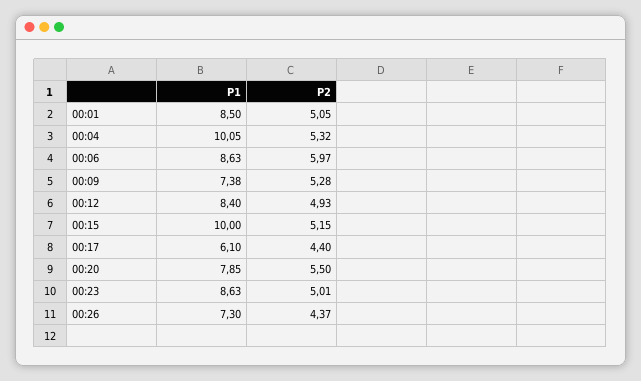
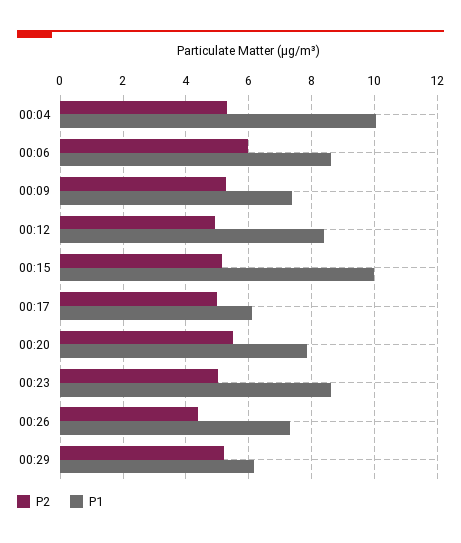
P1, 00:01: 8.5 -> none
P2, 00:01: 5.05 -> none
P2, 00:17: 4.4 -> 5
P2, 00:29: none -> 5.2
P1, 00:29: none -> 6.2

